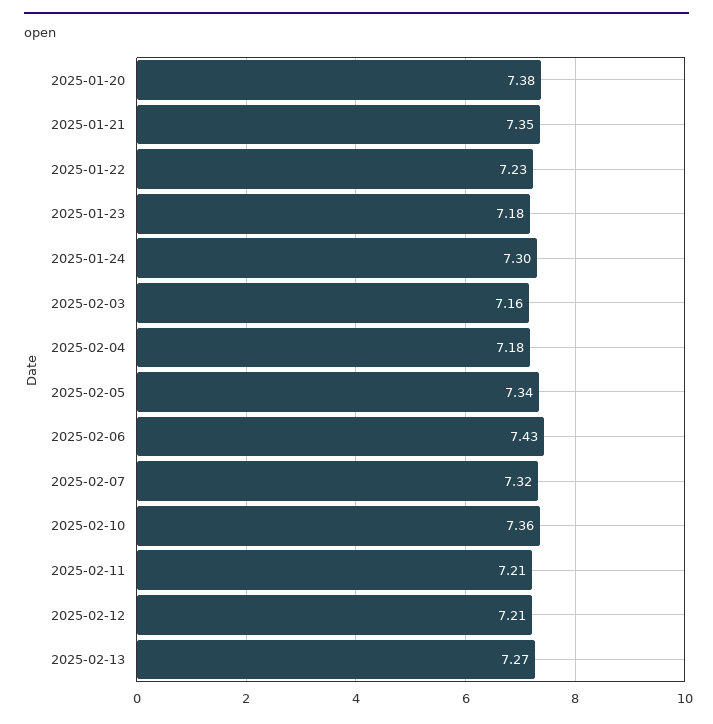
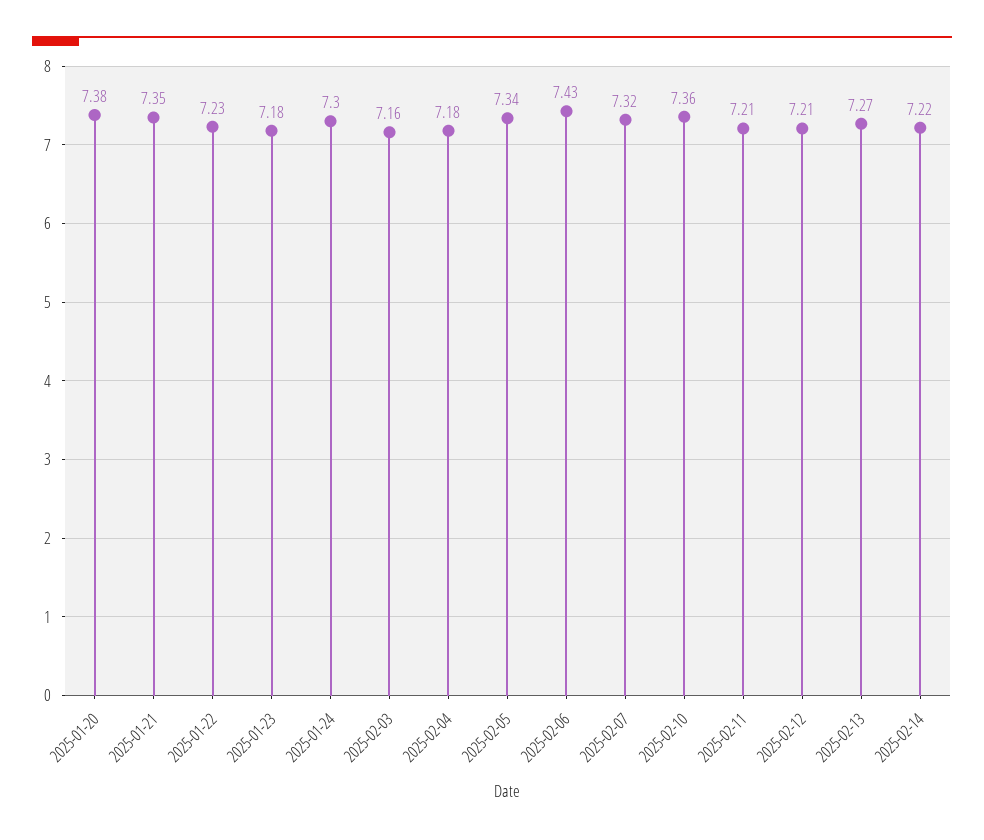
2025-02-14: none -> 7.22

